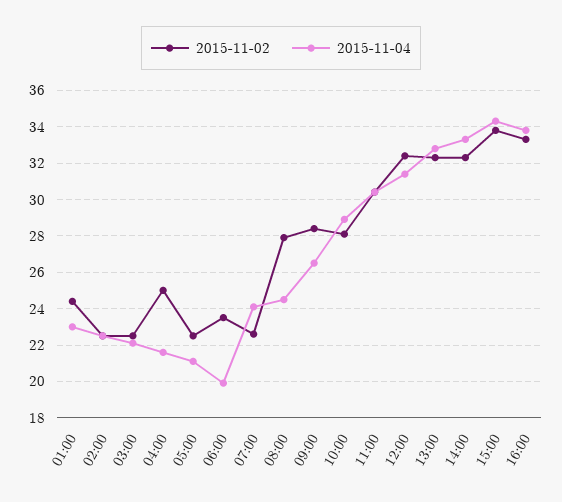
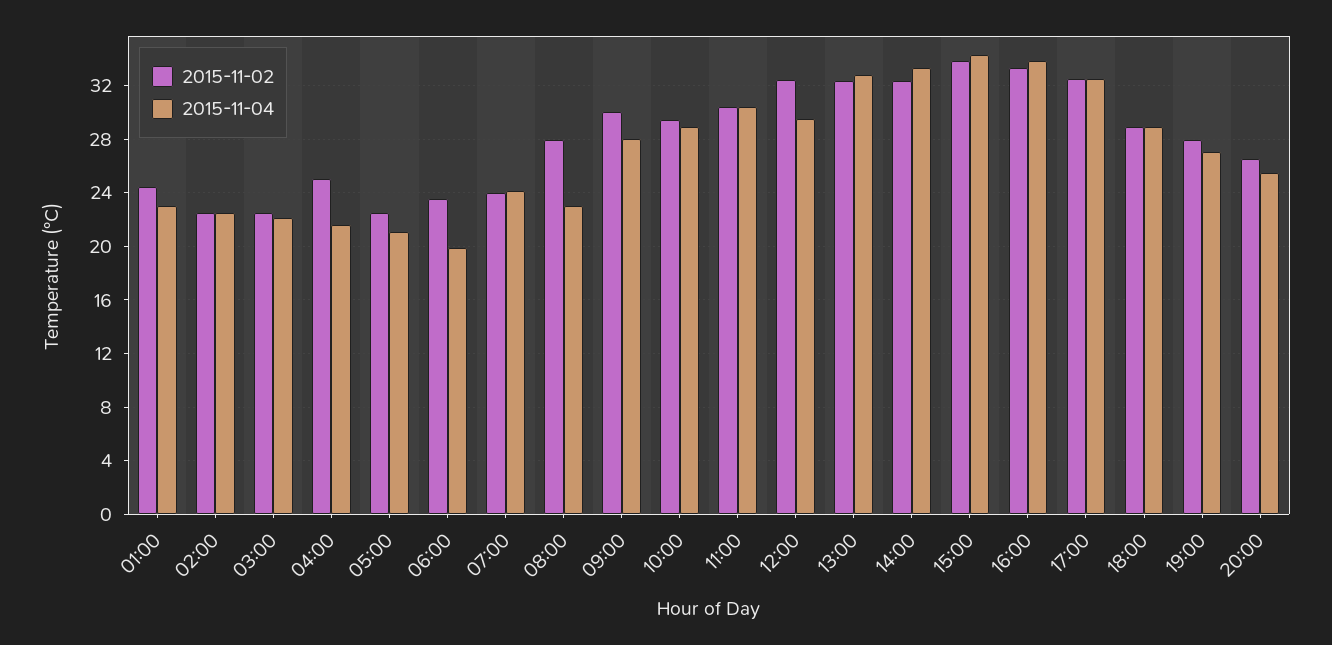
2015-11-02, 07:00: 22.5 -> 24
2015-11-04, 08:00: 24.5 -> 23
2015-11-02, 09:00: 28.5 -> 30
2015-11-04, 09:00: 26.5 -> 28
2015-11-02, 10:00: 28 -> 29.5
2015-11-04, 12:00: 31.5 -> 29.5
2015-11-02, 17:00: none -> 32.5
2015-11-04, 17:00: none -> 32.5
2015-11-02, 18:00: none -> 29
2015-11-04, 18:00: none -> 29
2015-11-02, 19:00: none -> 28
2015-11-04, 19:00: none -> 27
2015-11-02, 20:00: none -> 26.5
2015-11-04, 20:00: none -> 25.5

